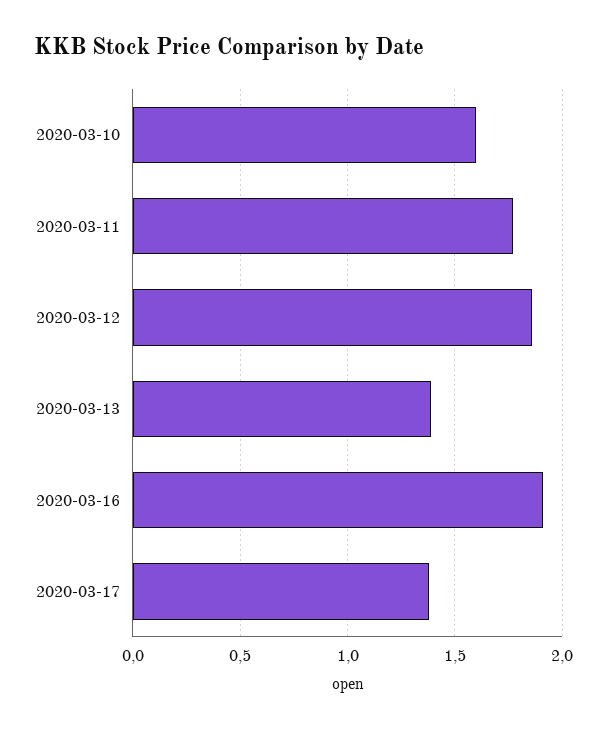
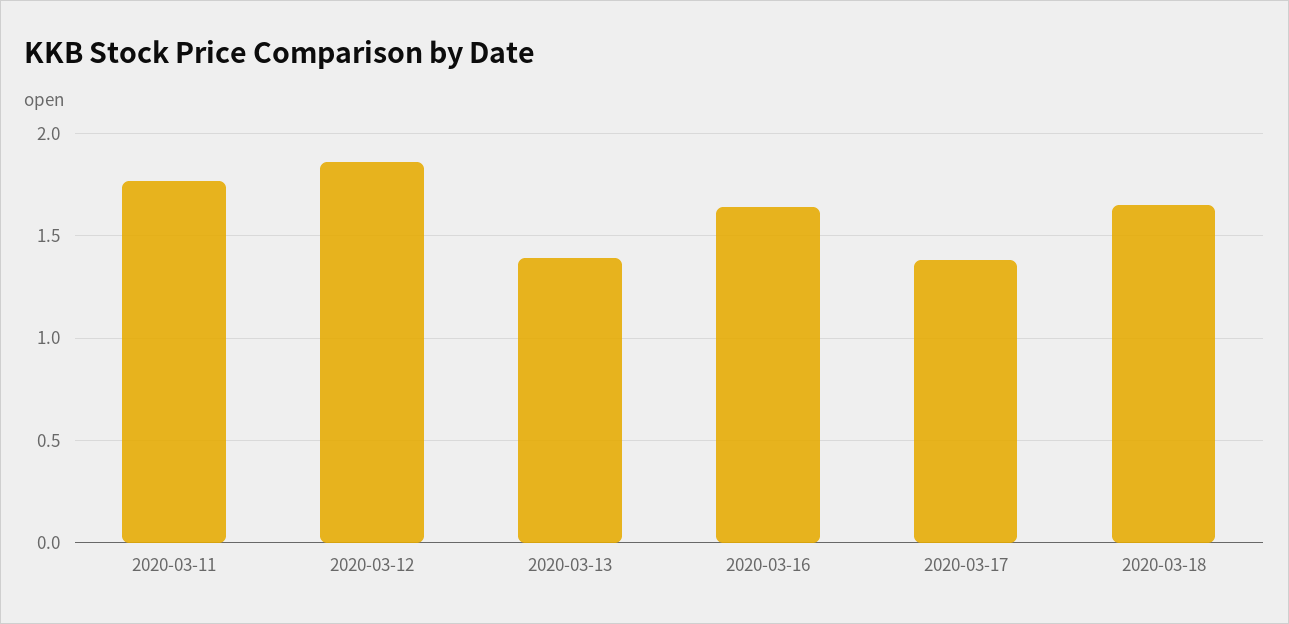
2020-03-10: 1.6 -> none
2020-03-16: 1.9 -> 1.65
2020-03-18: none -> 1.65

